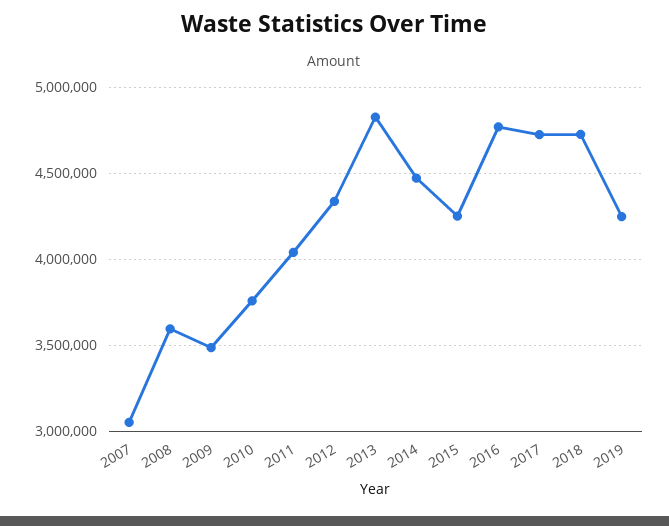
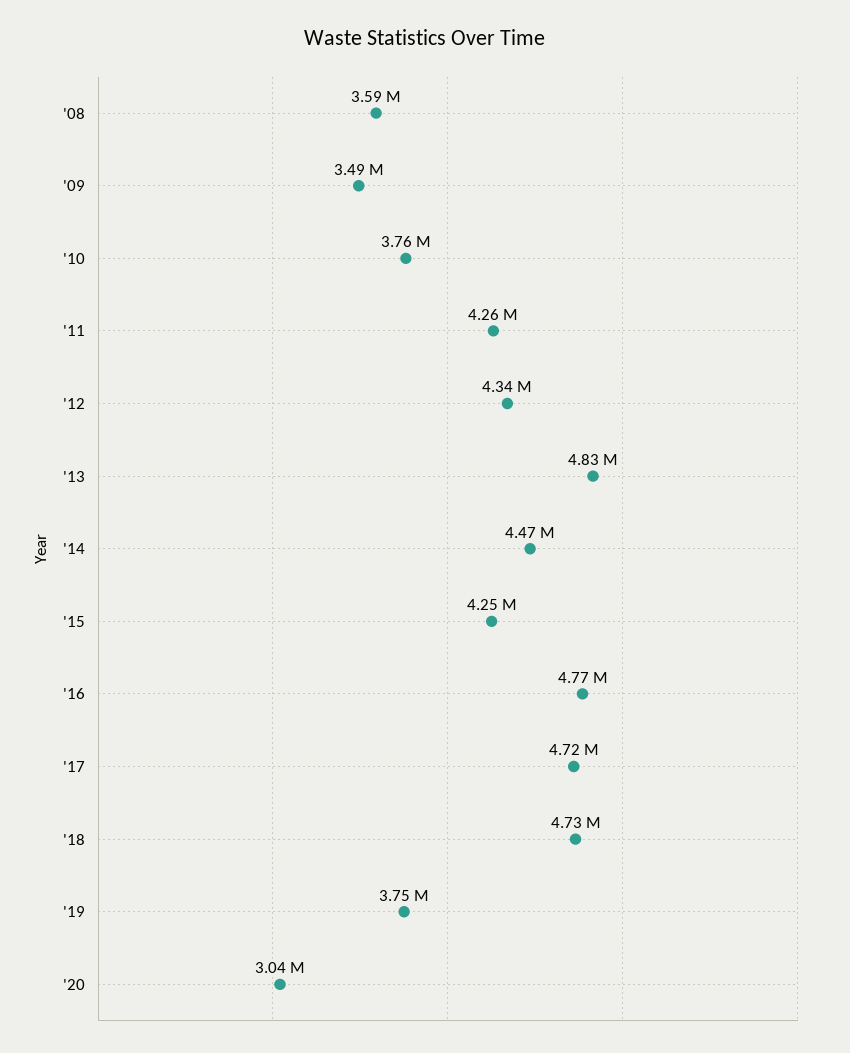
2007: 3050000 -> none
2011: 4050000 -> 4260000
2019: 4250000 -> 3750000
'20: none -> 3040000

